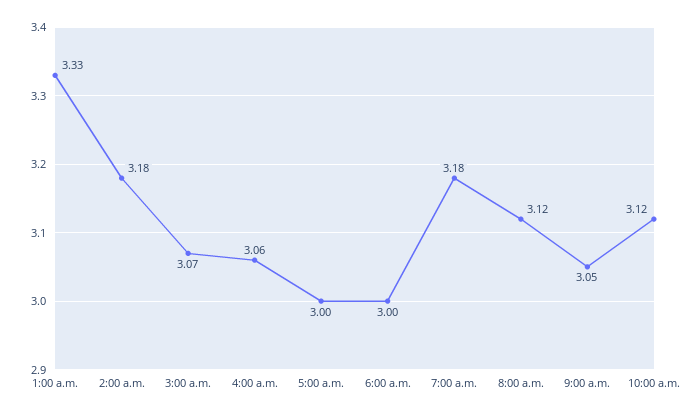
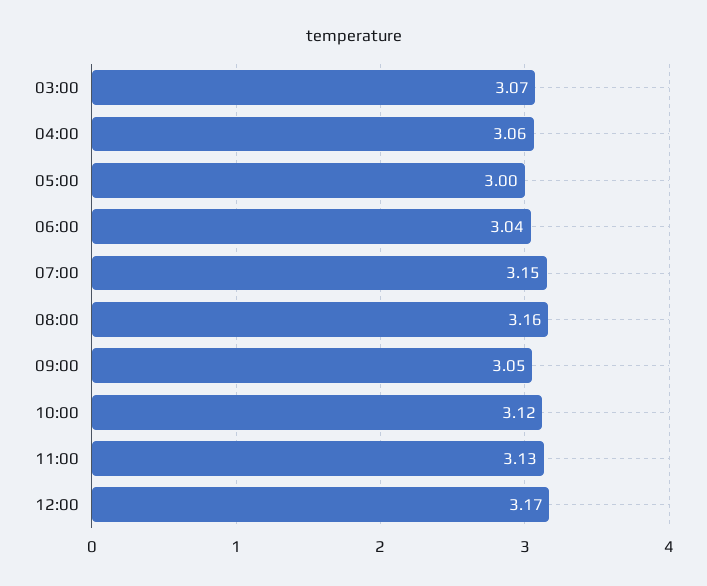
1:00 a.m.: 3.33 -> none
2:00 a.m.: 3.18 -> none
6:00 a.m.: 3 -> 3.04
7:00 a.m.: 3.18 -> 3.15
8:00 a.m.: 3.12 -> 3.16
11:00: none -> 3.13
12:00: none -> 3.17

